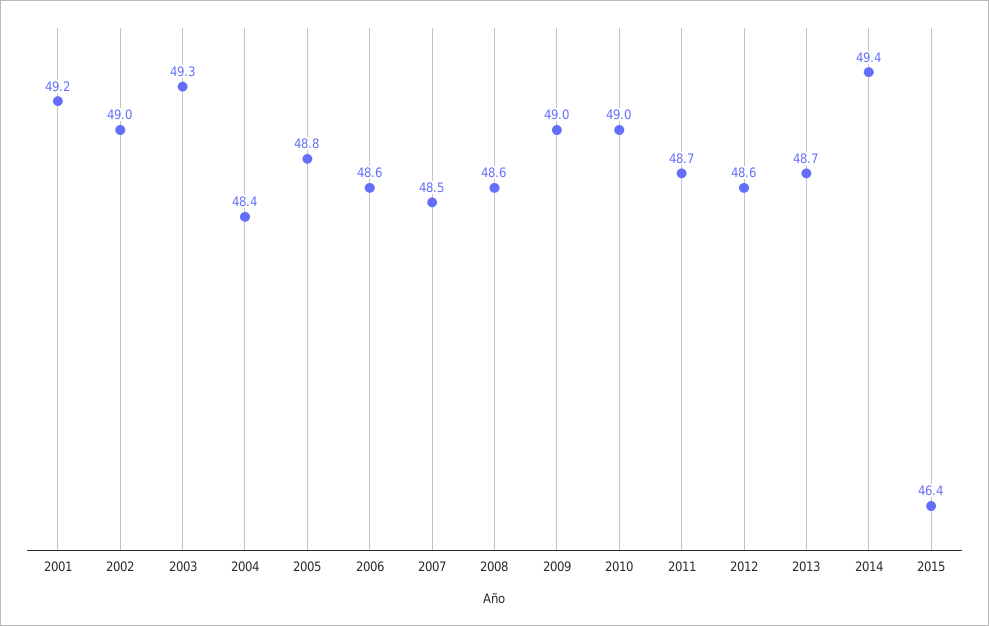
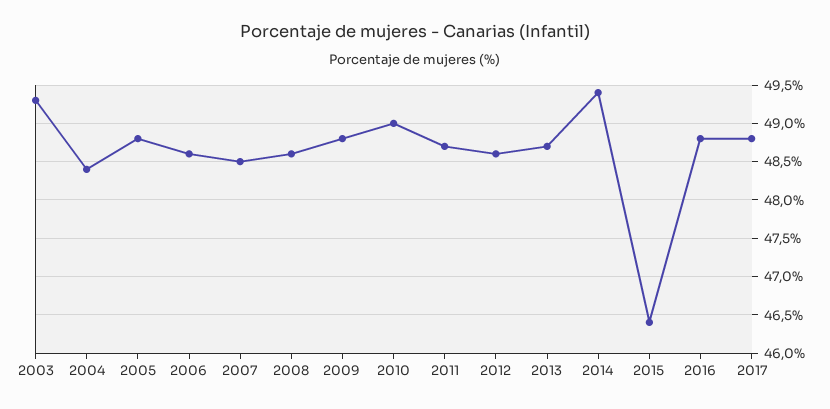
2001: 49.2 -> none
2002: 49 -> none
2009: 49 -> 48.8
2016: none -> 48.8
2017: none -> 48.8

